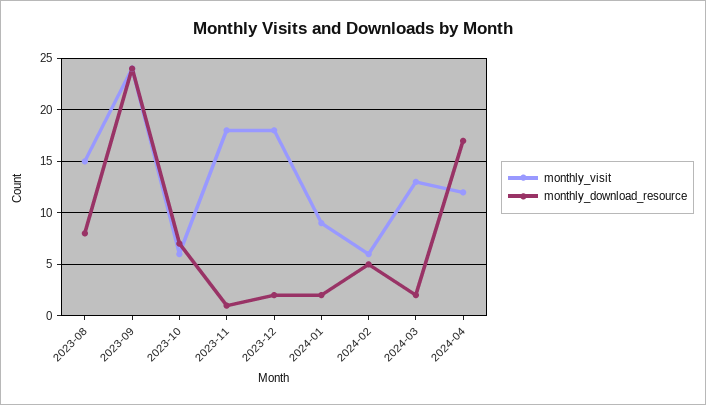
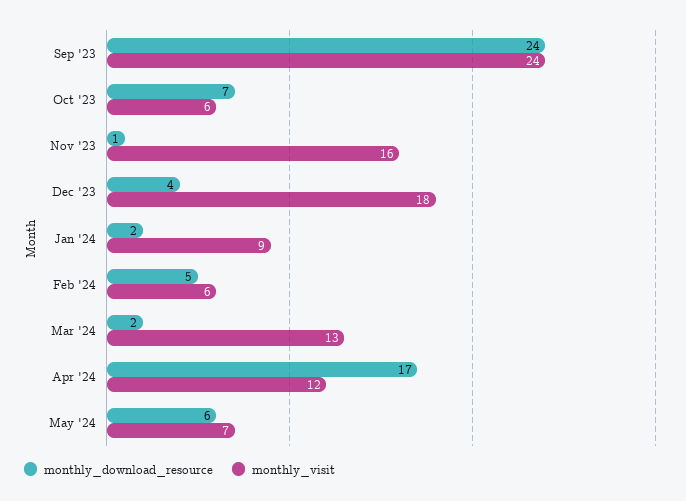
monthly_visit, 2023-08: 15 -> none
monthly_download_resource, 2023-08: 8 -> none
monthly_visit, 2023-11: 18 -> 16
monthly_download_resource, 2023-12: 2 -> 4
monthly_download_resource, May '24: none -> 6
monthly_visit, May '24: none -> 7

